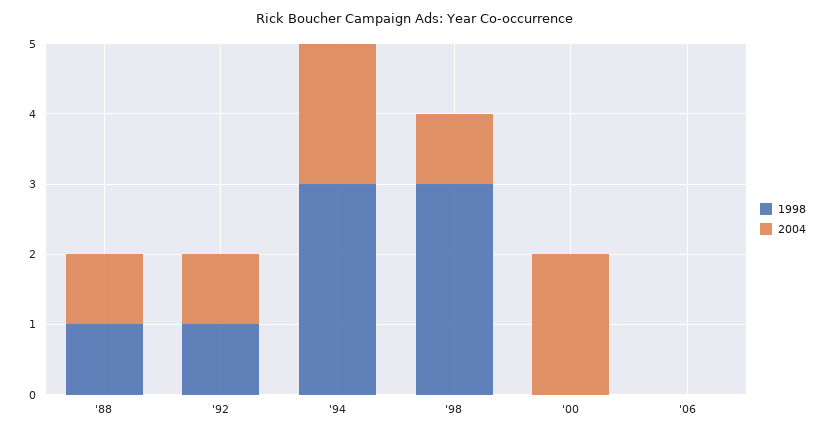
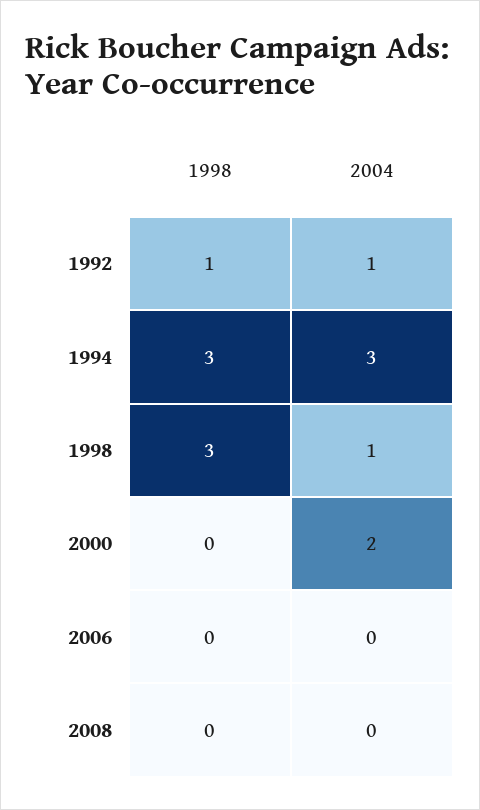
1998, '88: 1 -> none
2004, '88: 1 -> none
2004, '94: 2 -> 3
1998, 2008: none -> 0
2004, 2008: none -> 0

